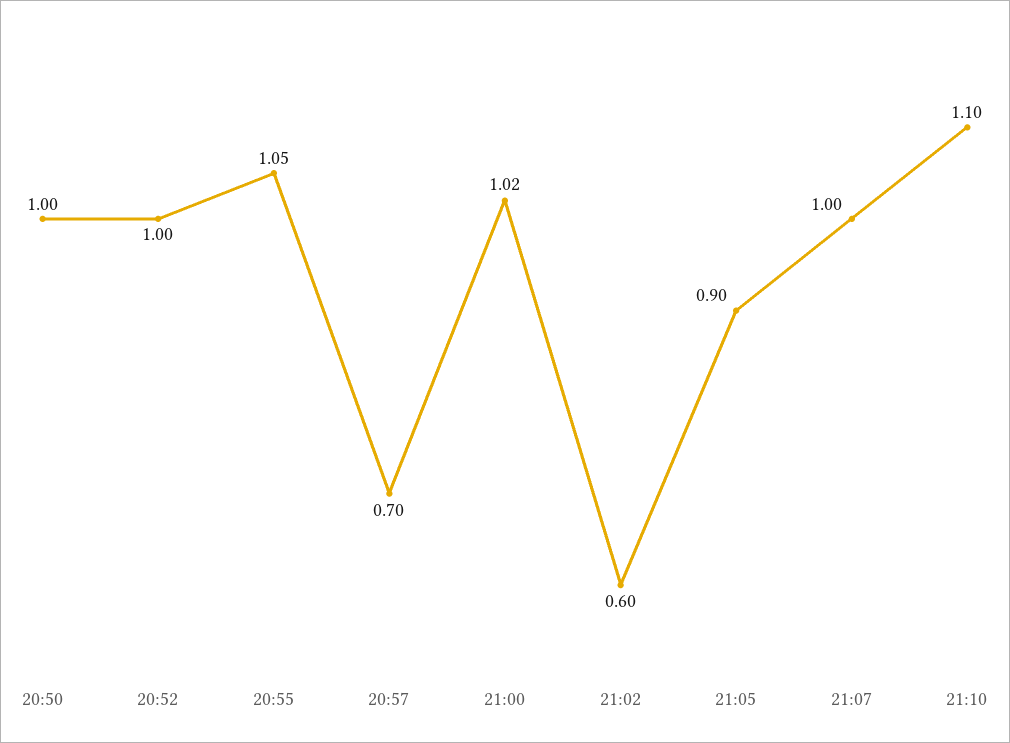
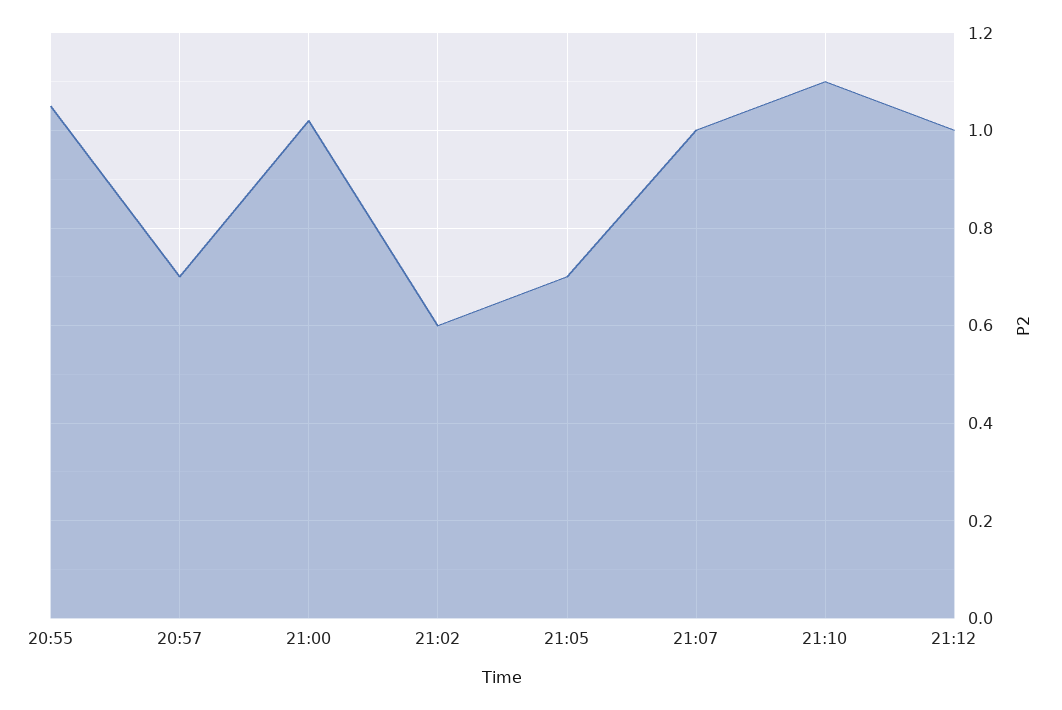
20:50: 1 -> none
20:52: 1 -> none
21:05: 0.9 -> 0.7
21:12: none -> 1

